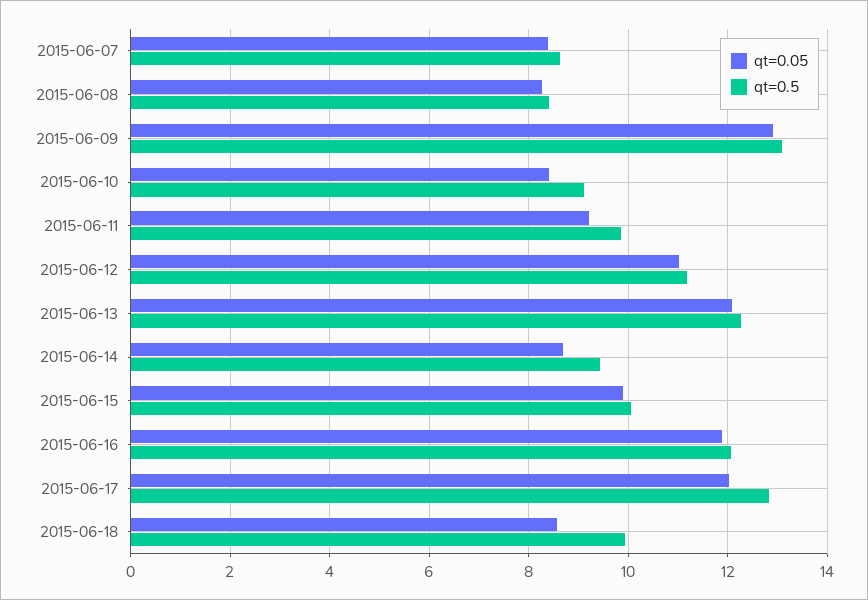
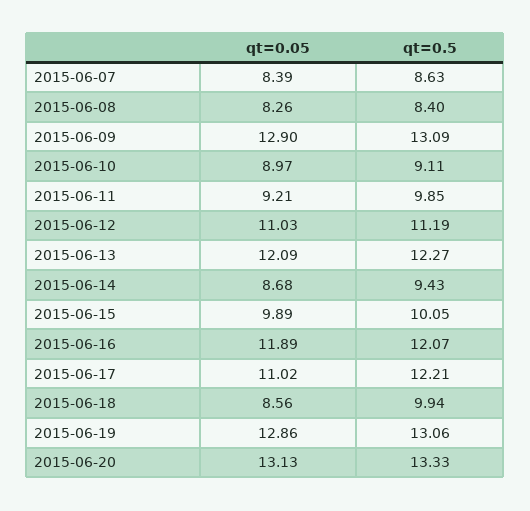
qt=0.05, 2015-06-10: 8.4 -> 8.97
qt=0.05, 2015-06-17: 12 -> 11.02
qt=0.5, 2015-06-17: 12.8 -> 12.21
qt=0.05, 2015-06-19: none -> 12.86
qt=0.5, 2015-06-19: none -> 13.06
qt=0.05, 2015-06-20: none -> 13.13
qt=0.5, 2015-06-20: none -> 13.33

